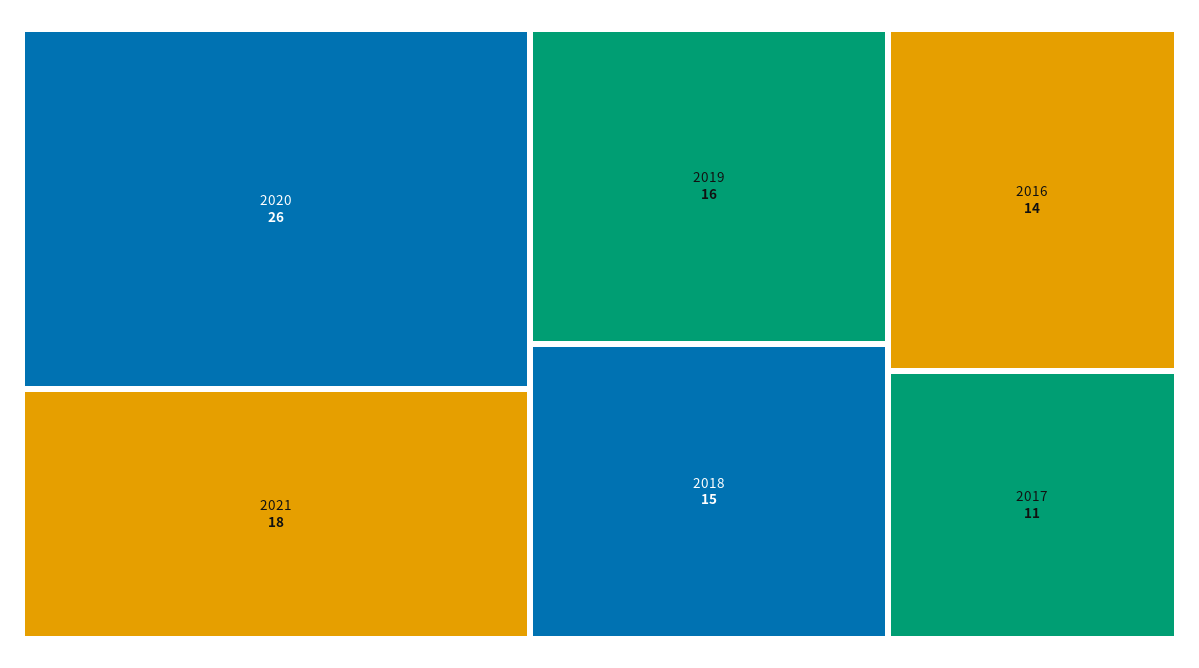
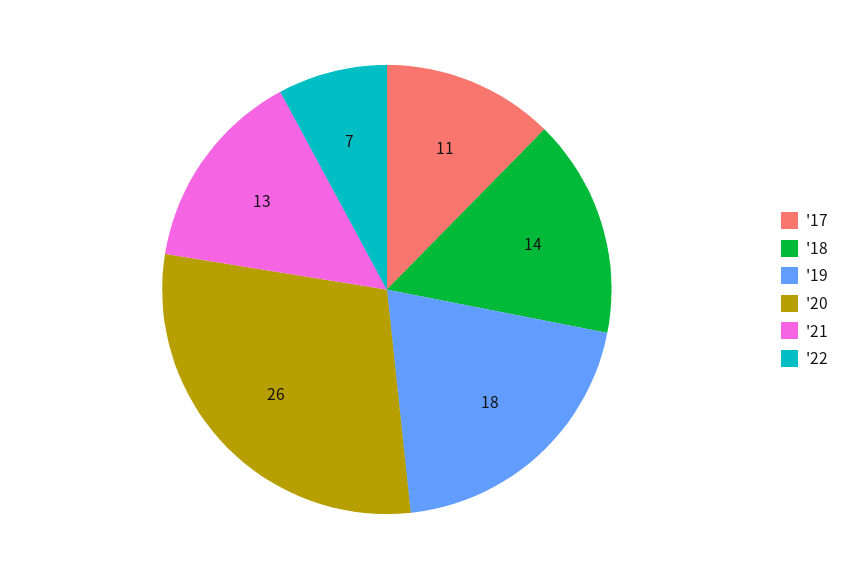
2021: 18 -> 13
2019: 16 -> 18
2018: 15 -> 14
2016: 14 -> none
'22: none -> 7

